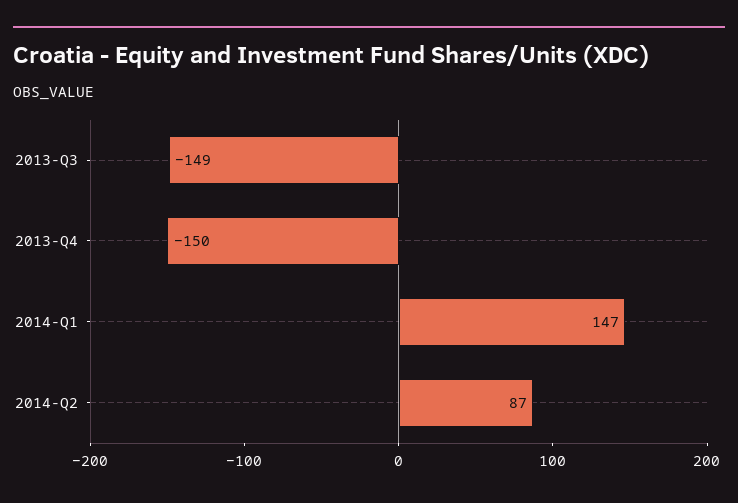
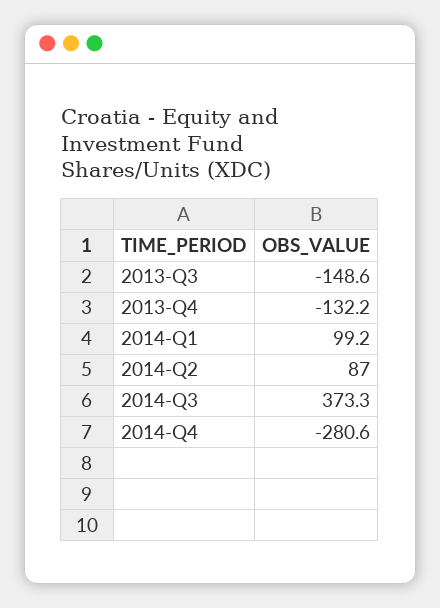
2013-Q4: -150 -> -132.2
2014-Q1: 147 -> 99.2
2014-Q3: none -> 373.3
2014-Q4: none -> -280.6

